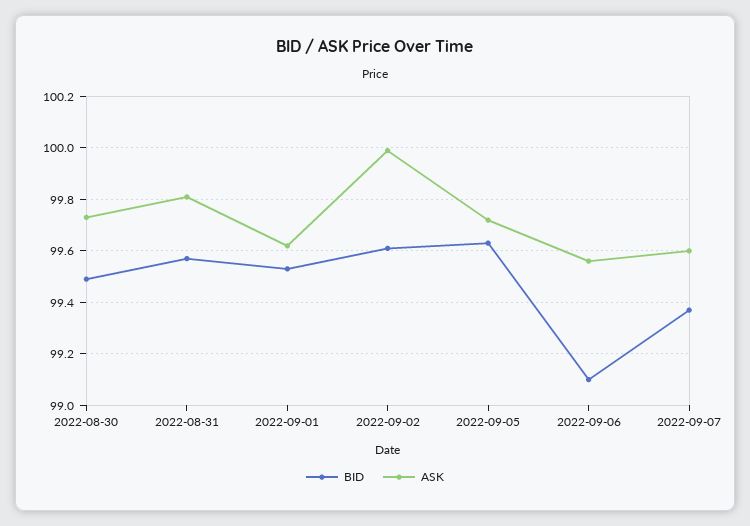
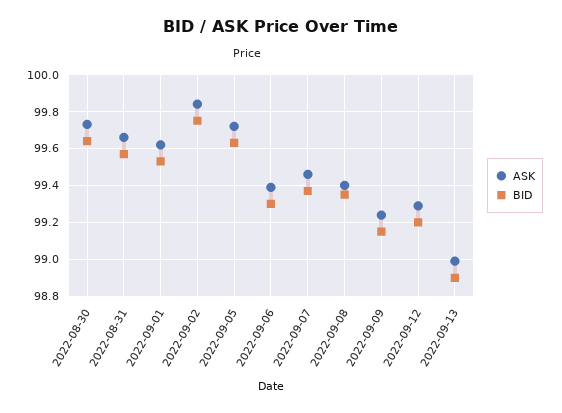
BID, 2022-08-30: 99.5 -> 99.65
ASK, 2022-08-31: 99.8 -> 99.65
BID, 2022-09-02: 99.6 -> 99.75
ASK, 2022-09-02: 100 -> 99.85
BID, 2022-09-06: 99.1 -> 99.3
ASK, 2022-09-06: 99.55 -> 99.4
ASK, 2022-09-07: 99.6 -> 99.45
ASK, 2022-09-08: none -> 99.4
BID, 2022-09-08: none -> 99.35
ASK, 2022-09-09: none -> 99.25
BID, 2022-09-09: none -> 99.15
ASK, 2022-09-12: none -> 99.3
BID, 2022-09-12: none -> 99.2
ASK, 2022-09-13: none -> 99
BID, 2022-09-13: none -> 98.9

